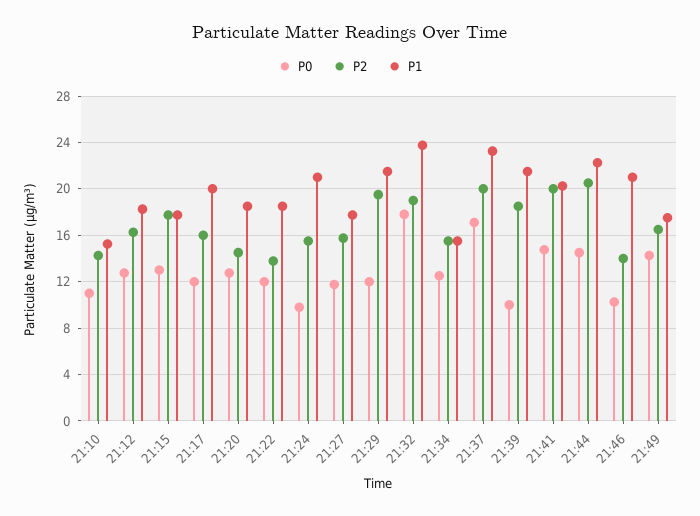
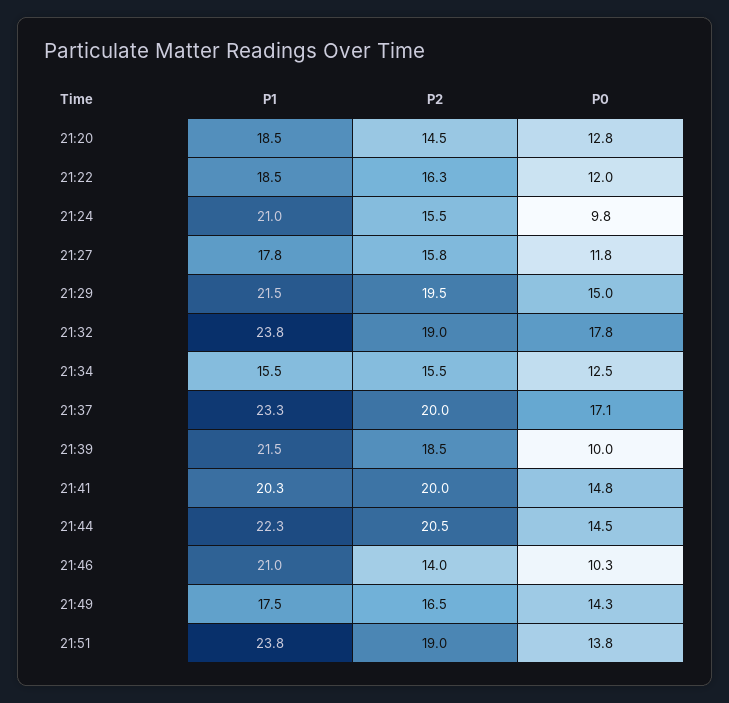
P0, 21:10: 11 -> none
P2, 21:10: 14 -> none
P1, 21:10: 15 -> none
P0, 21:12: 13 -> none
P2, 21:12: 16 -> none
P1, 21:12: 18 -> none
P0, 21:15: 13 -> none
P2, 21:15: 18 -> none
P1, 21:15: 18 -> none
P0, 21:17: 12 -> none
P2, 21:17: 16 -> none
P1, 21:17: 20 -> none
P2, 21:22: 14 -> 16.3
P0, 21:29: 12 -> 15
P1, 21:51: none -> 23.8
P2, 21:51: none -> 19
P0, 21:51: none -> 13.8

